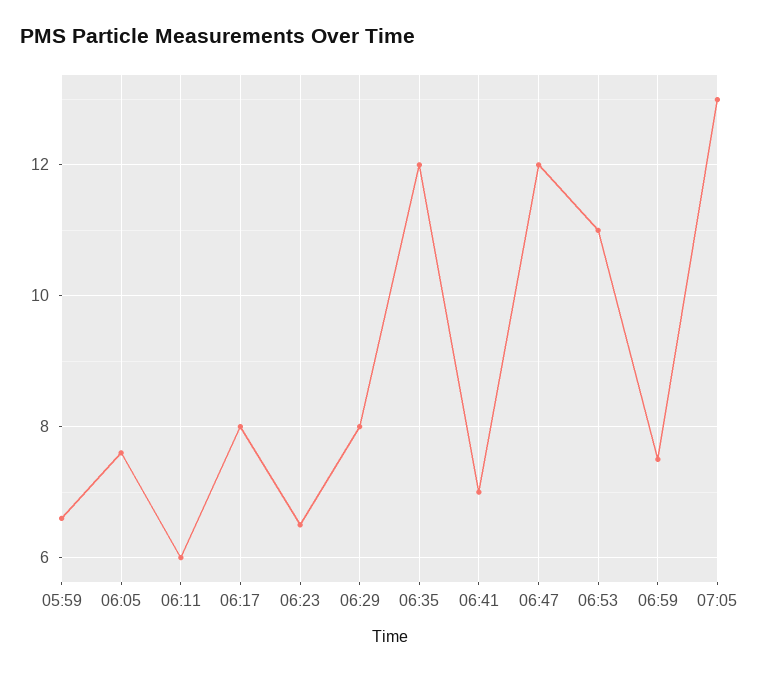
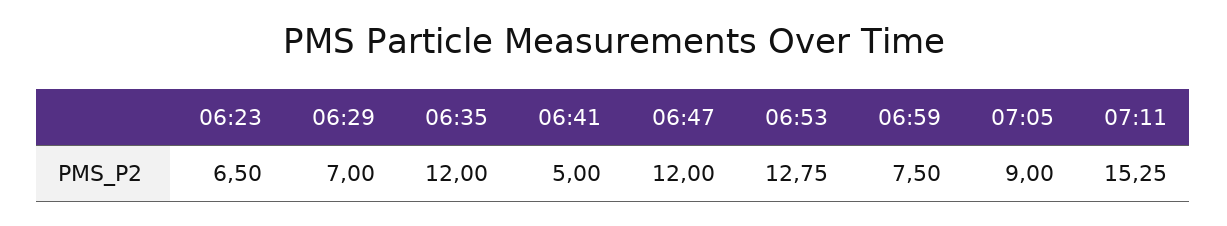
05:59: 6.5 -> none
06:05: 7.5 -> none
06:11: 6 -> none
06:17: 8 -> none
06:29: 8 -> 7
06:41: 7 -> 5
06:53: 11 -> 12.75
07:05: 13 -> 9
07:11: none -> 15.25

